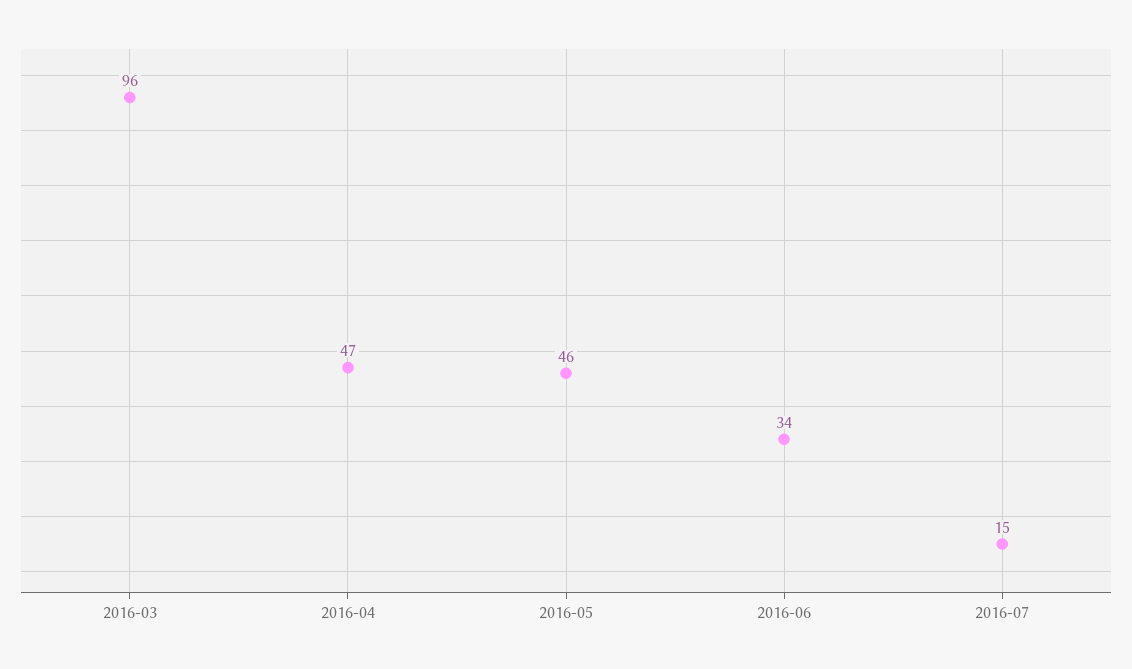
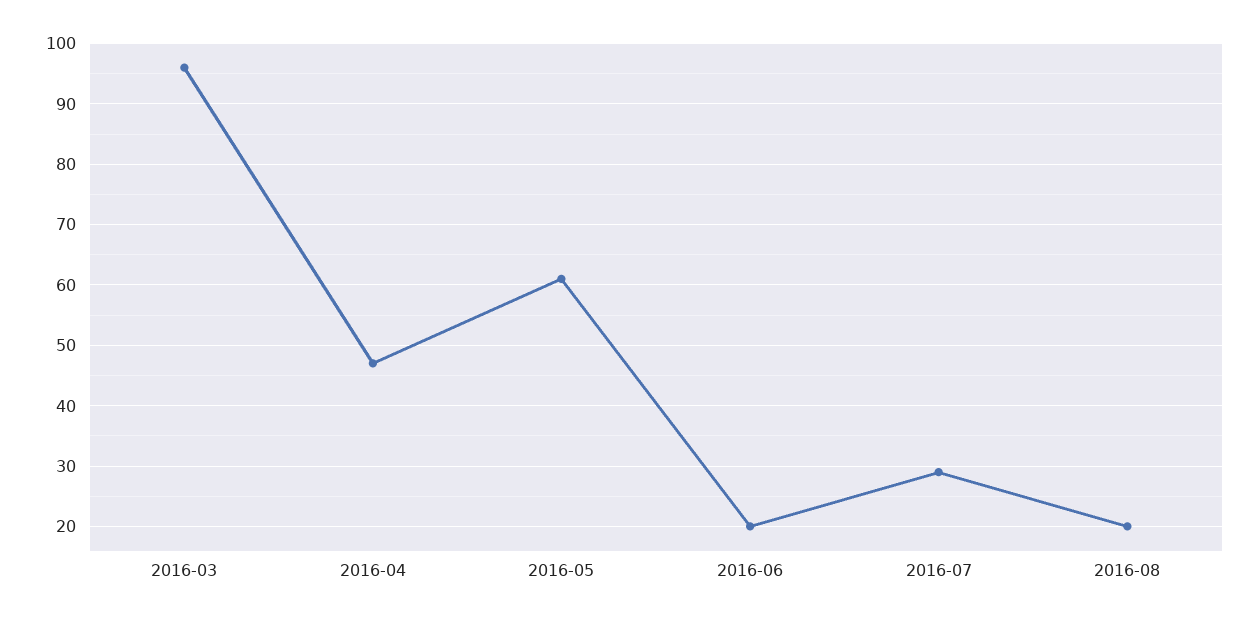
2016-05: 46 -> 61
2016-06: 34 -> 20
2016-07: 15 -> 29
2016-08: none -> 20

